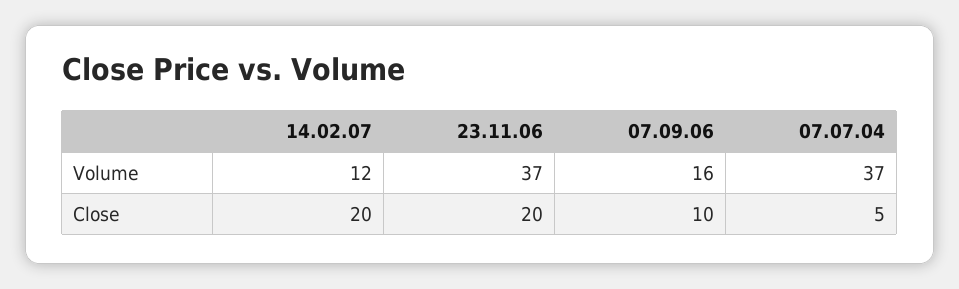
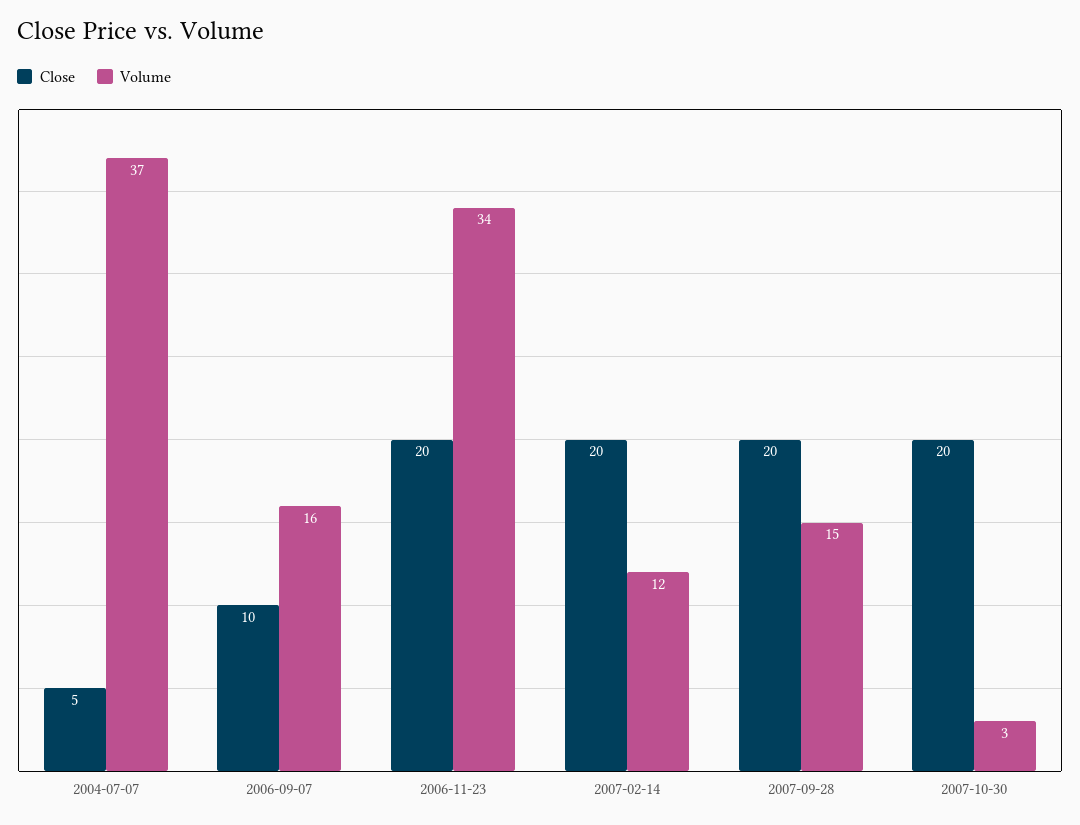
Volume, 23.11.06: 37 -> 34
Close, 2007-09-28: none -> 20
Volume, 2007-09-28: none -> 15
Close, 2007-10-30: none -> 20
Volume, 2007-10-30: none -> 3

